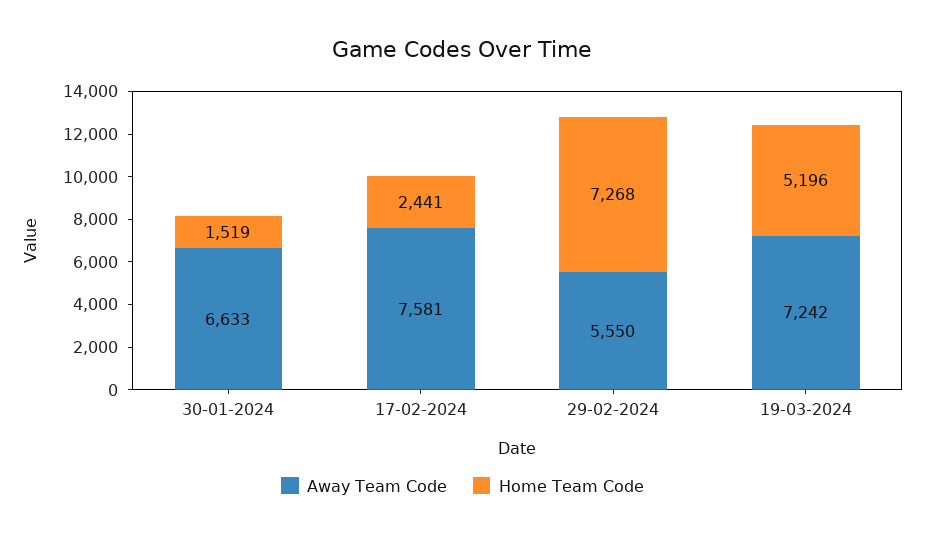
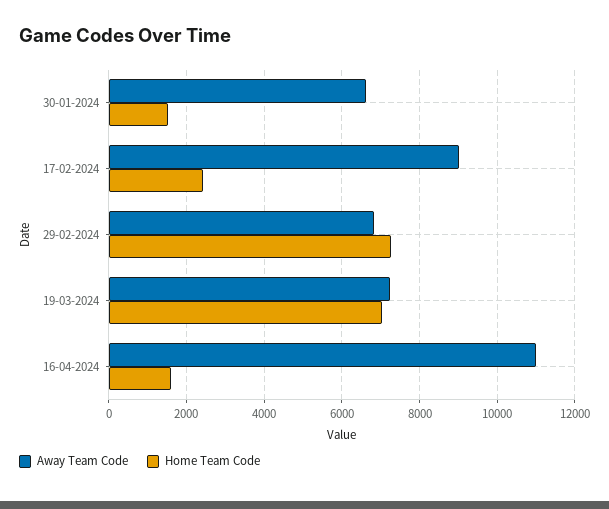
Away Team Code, 17-02-2024: 7581 -> 9000
Away Team Code, 29-02-2024: 5550 -> 6800
Home Team Code, 19-03-2024: 5196 -> 7000
Away Team Code, 16-04-2024: none -> 11000
Home Team Code, 16-04-2024: none -> 1600

